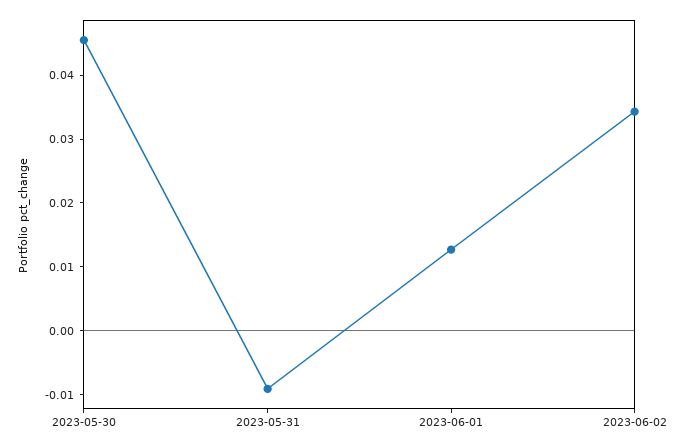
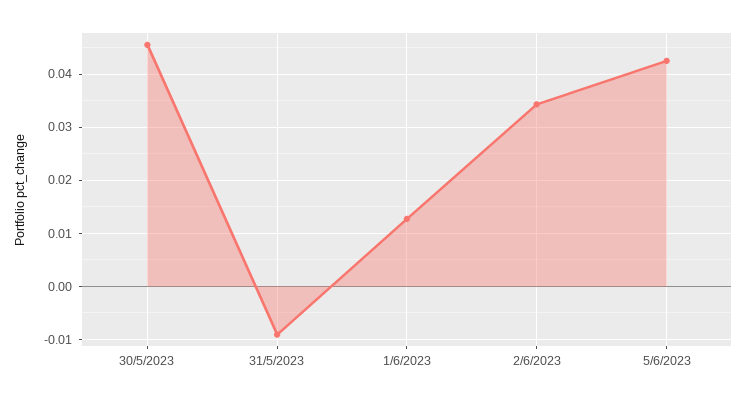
5/6/2023: none -> 0.042

